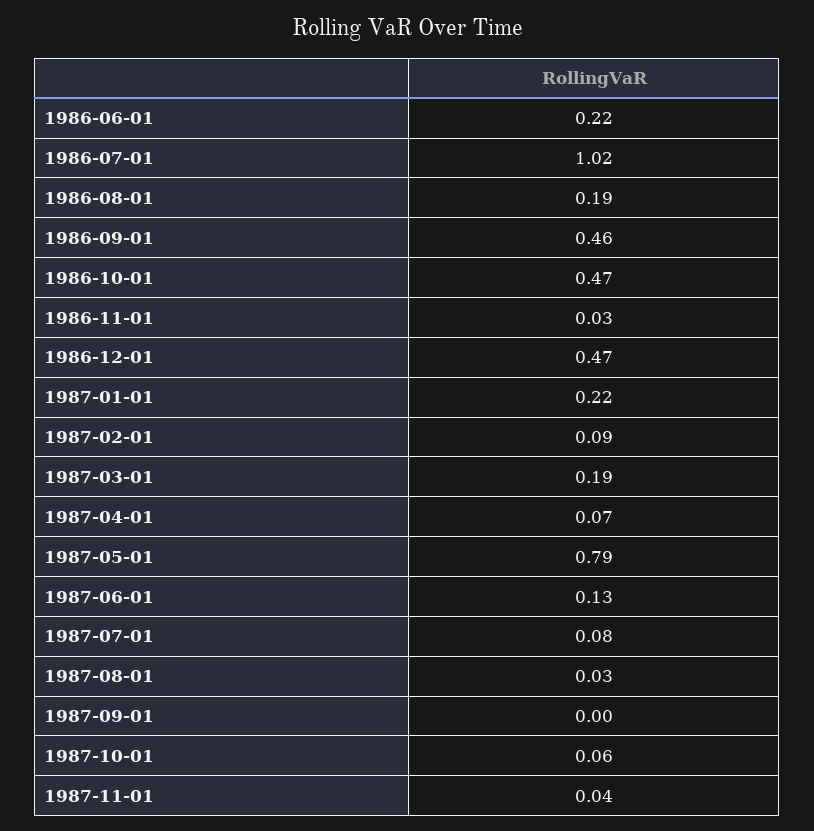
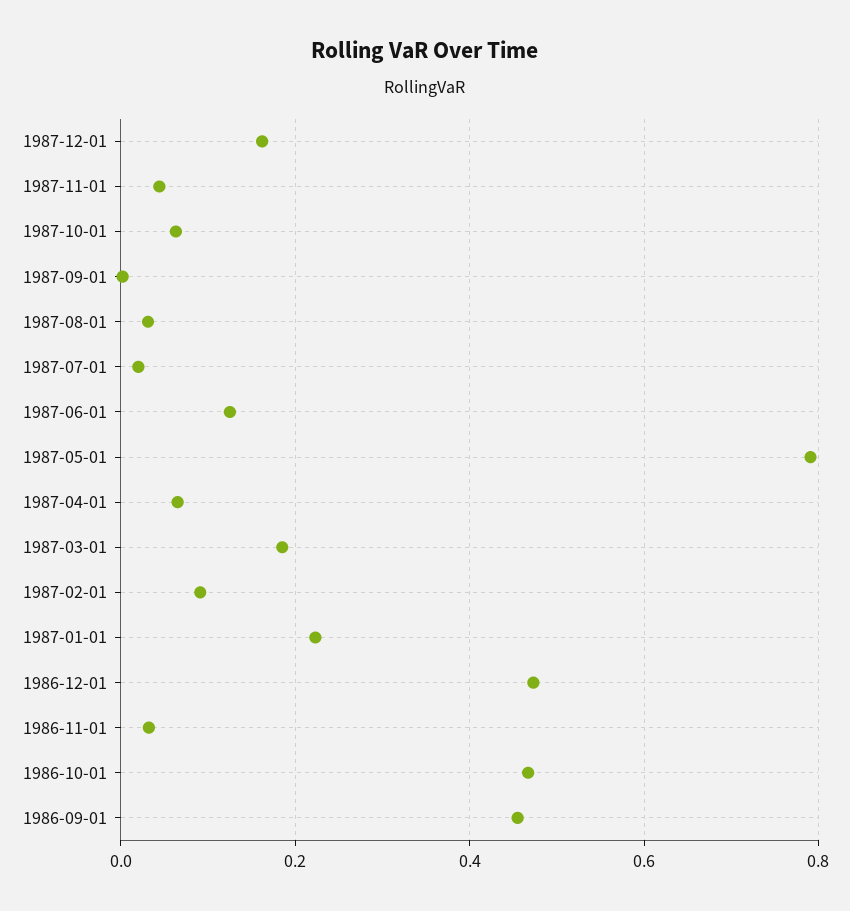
1986-06-01: 0.22 -> none
1986-07-01: 1.02 -> none
1986-08-01: 0.19 -> none
1987-07-01: 0.08 -> 0.02
1987-12-01: none -> 0.16

